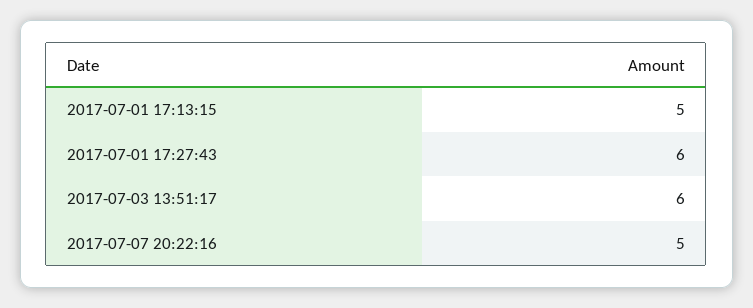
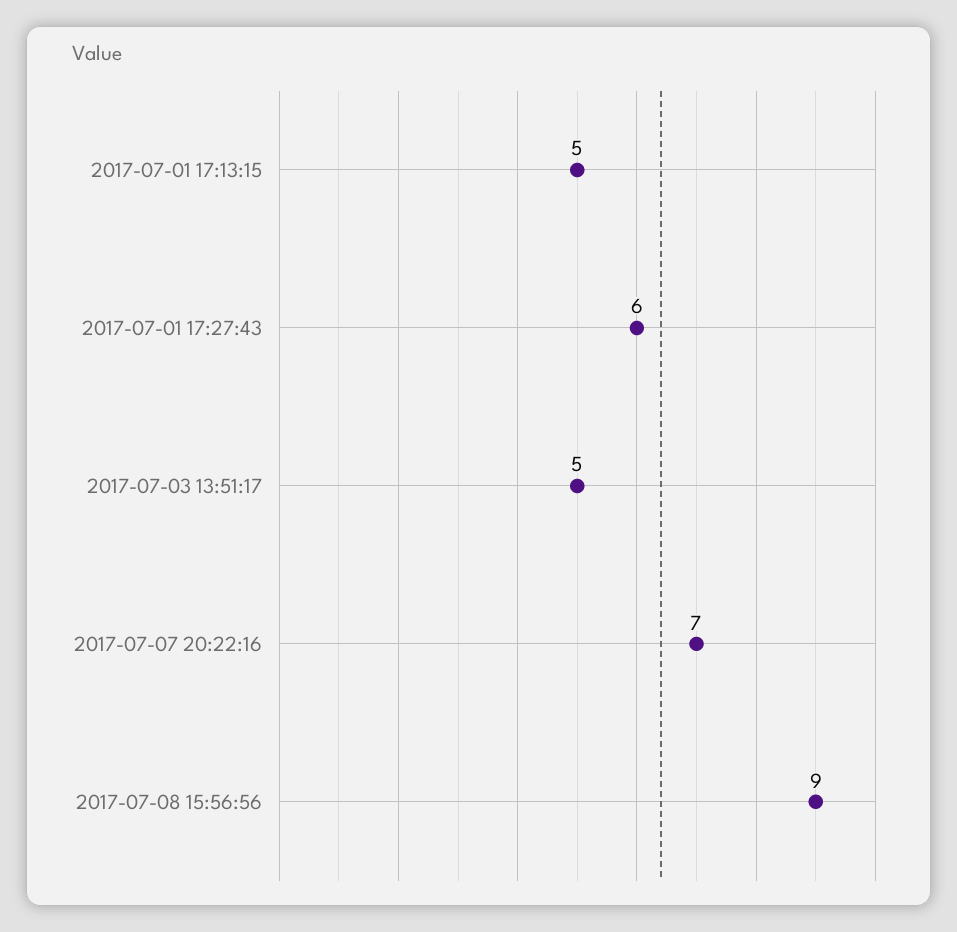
2017-07-03 13:51:17: 6 -> 5
2017-07-07 20:22:16: 5 -> 7
2017-07-08 15:56:56: none -> 9

